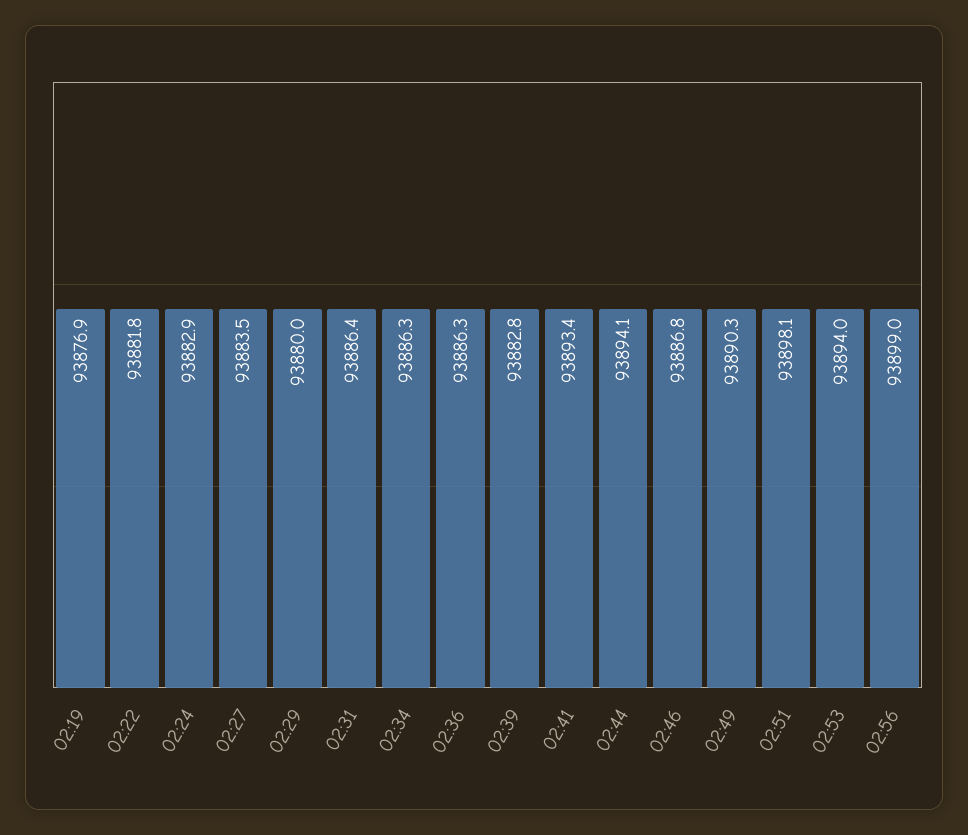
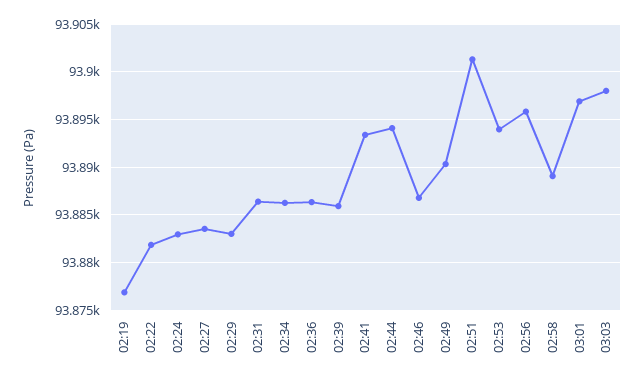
02:29: 93880 -> 93883
02:39: 93882.8 -> 93886
02:51: 93898.1 -> 93901
02:56: 93899 -> 93896
02:58: none -> 93889
03:01: none -> 93897
03:03: none -> 93898

